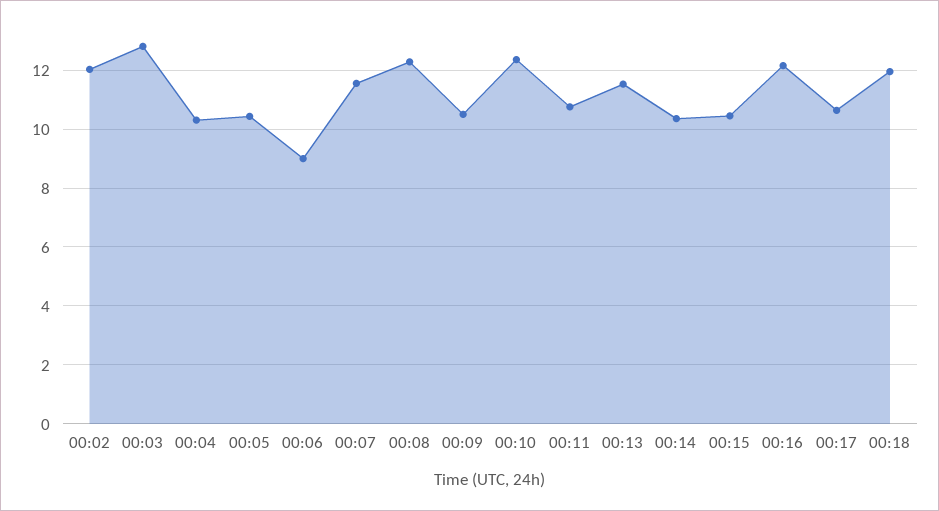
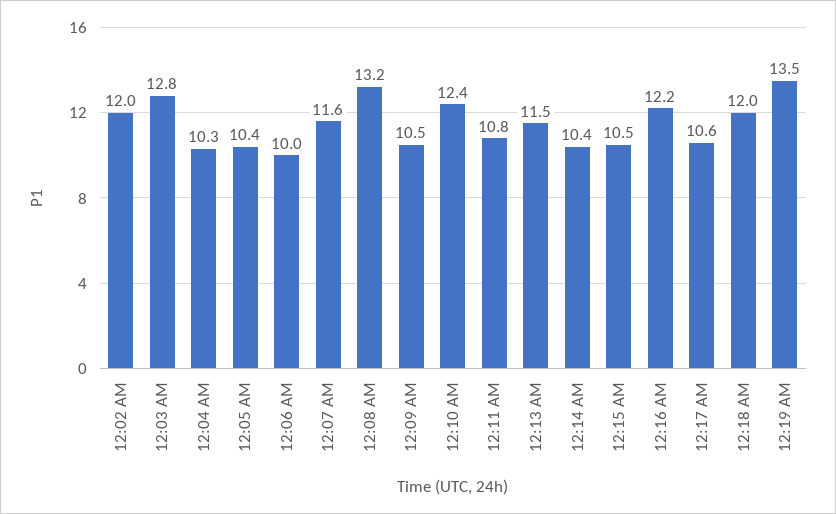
00:06: 9 -> 10
00:08: 12.25 -> 13.2
12:19 AM: none -> 13.5

